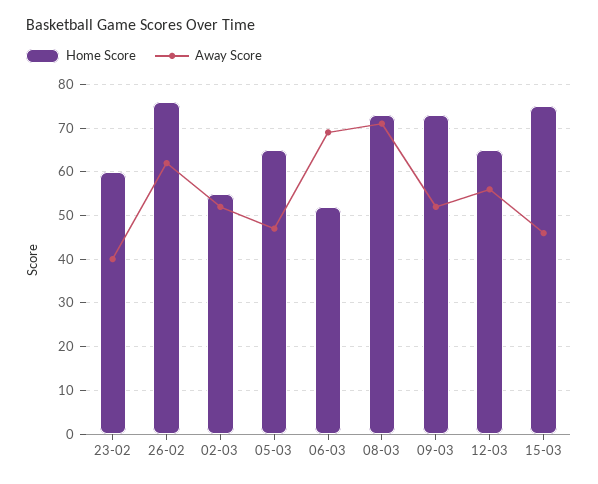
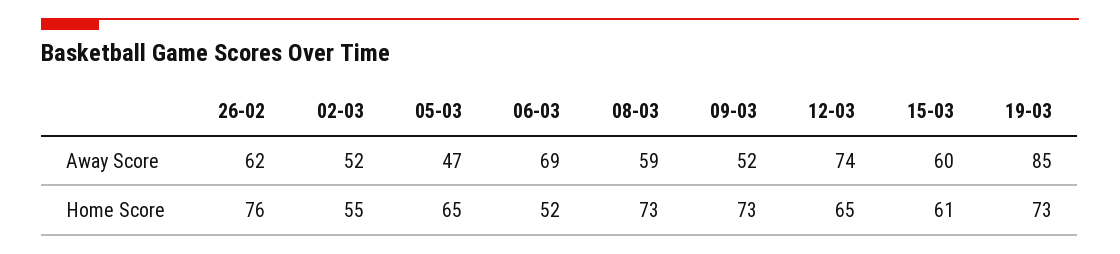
Home Score, 23-02: 60 -> none
Away Score, 23-02: 40 -> none
Away Score, 08-03: 70 -> 59
Away Score, 12-03: 55 -> 74
Home Score, 15-03: 75 -> 61
Away Score, 15-03: 45 -> 60
Away Score, 19-03: none -> 85
Home Score, 19-03: none -> 73

